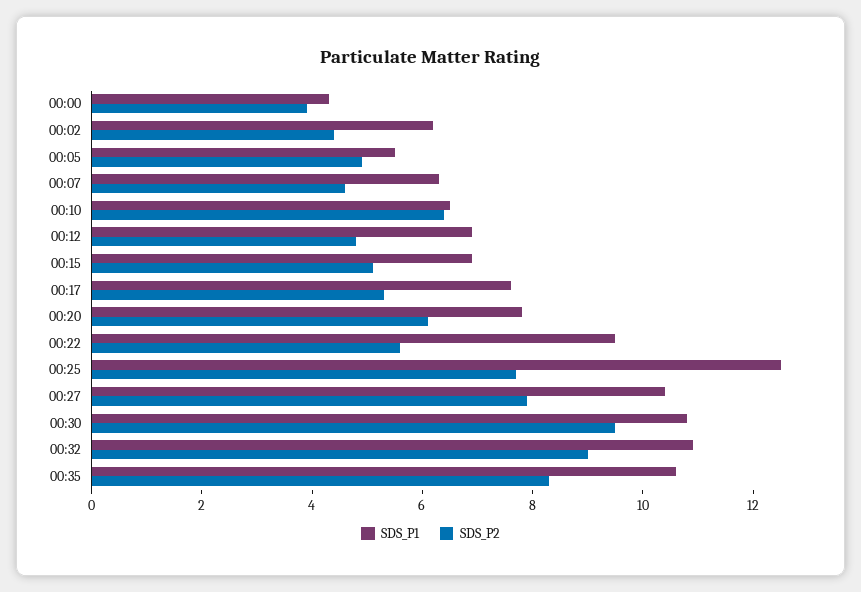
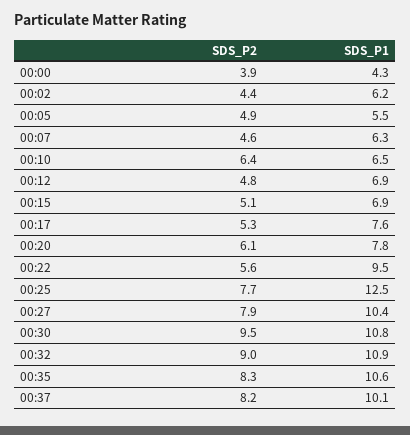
SDS_P2, 00:37: none -> 8.2
SDS_P1, 00:37: none -> 10.1

